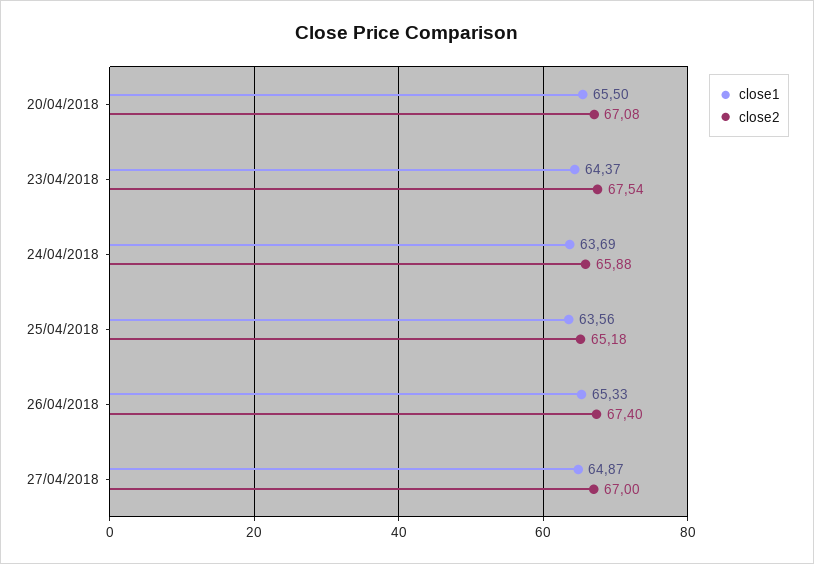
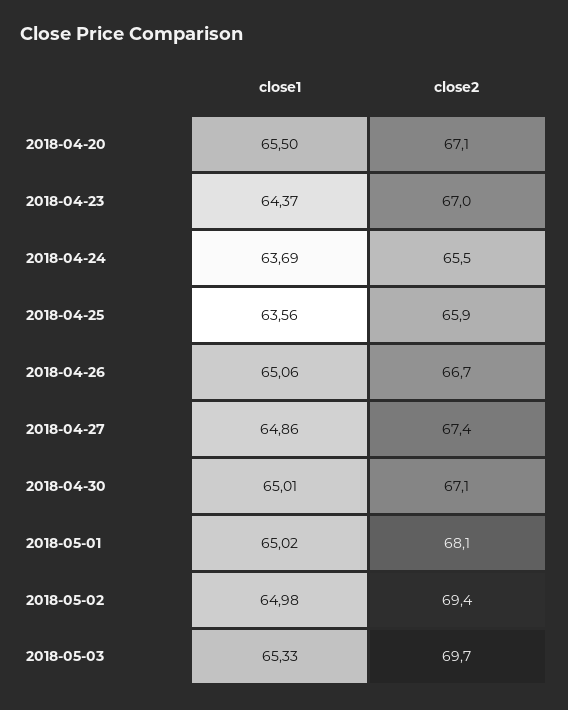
close2, 23/04/2018: 67.54 -> 67
close2, 24/04/2018: 65.88 -> 65.5
close2, 25/04/2018: 65.18 -> 65.9
close1, 26/04/2018: 65.33 -> 65.06
close2, 26/04/2018: 67.4 -> 66.7
close1, 27/04/2018: 64.87 -> 64.86
close2, 27/04/2018: 67 -> 67.4
close1, 2018-04-30: none -> 65.01
close2, 2018-04-30: none -> 67.1
close1, 2018-05-01: none -> 65.02
close2, 2018-05-01: none -> 68.1
close1, 2018-05-02: none -> 64.98
close2, 2018-05-02: none -> 69.4
close1, 2018-05-03: none -> 65.33
close2, 2018-05-03: none -> 69.7

